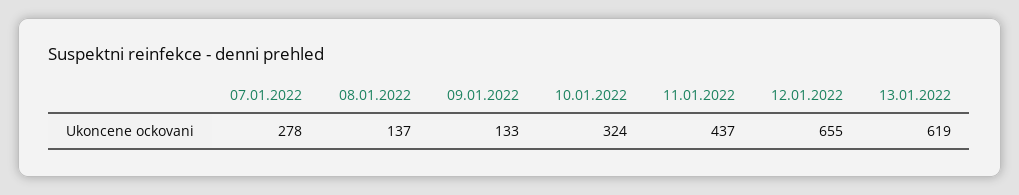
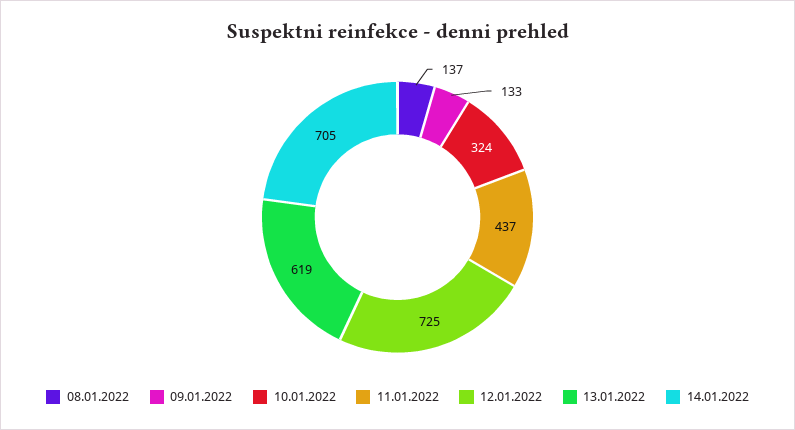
07.01.2022: 278 -> none
12.01.2022: 655 -> 725
14.01.2022: none -> 705

